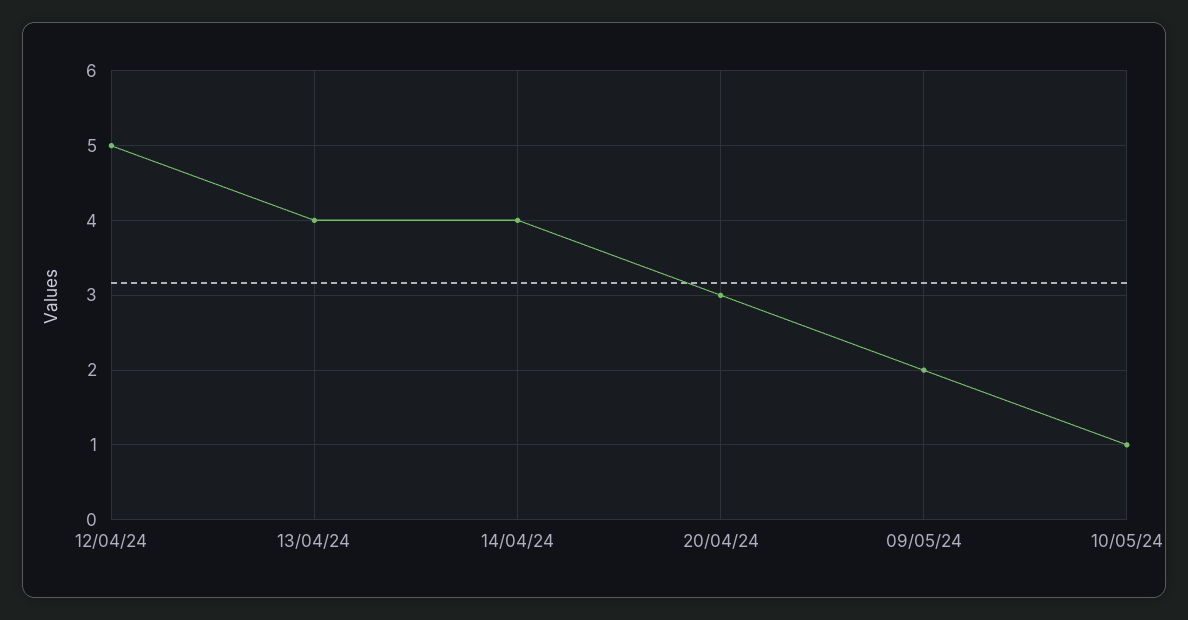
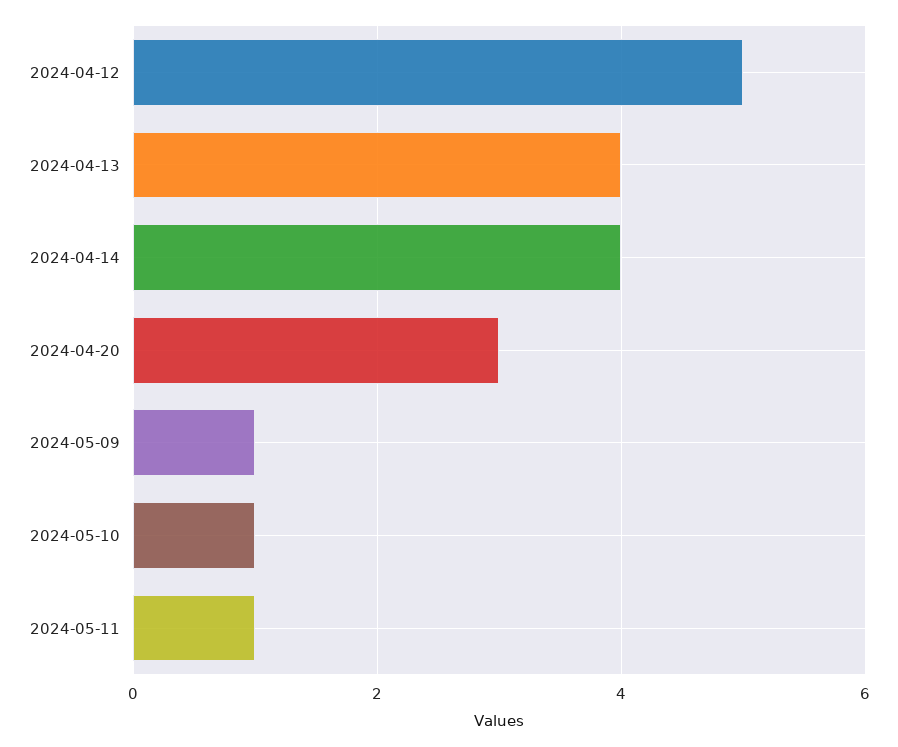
09/05/24: 2 -> 1
2024-05-11: none -> 1

